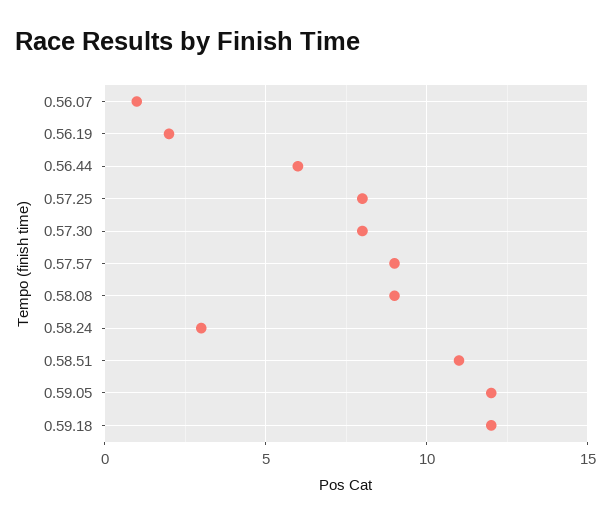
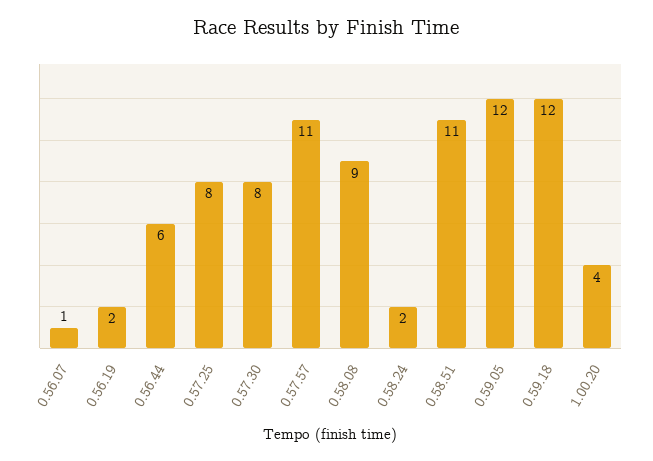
0.57.57: 9 -> 11
0.58.24: 3 -> 2
1.00.20: none -> 4

